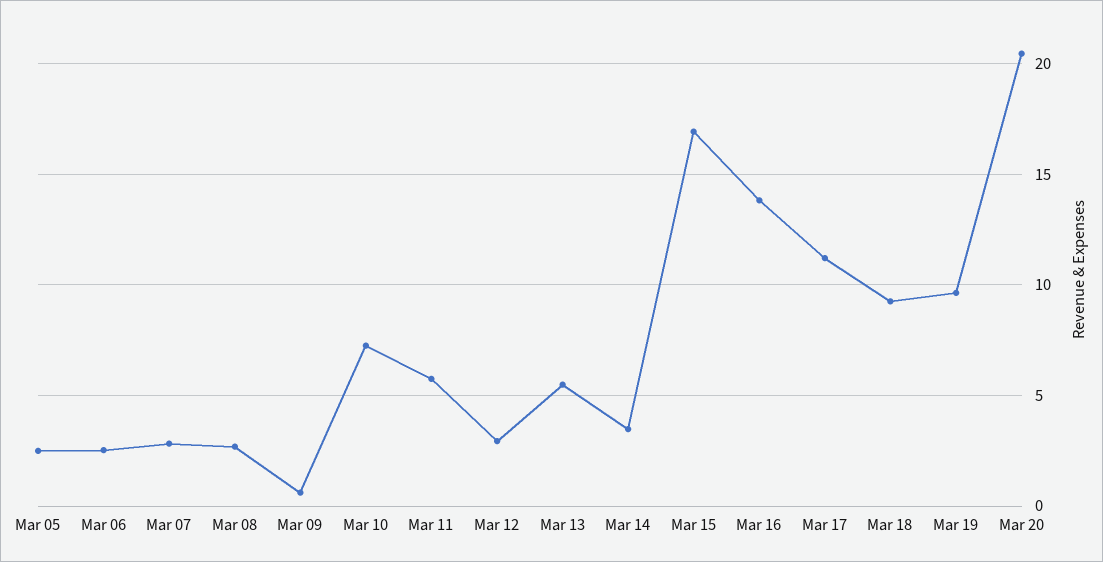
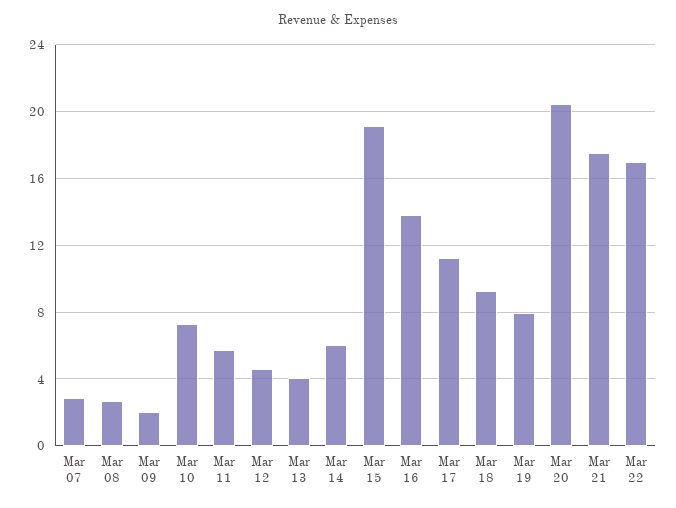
Mar 05: 2.5 -> none
Mar 06: 2.5 -> none
Mar 09: 0.5 -> 2
Mar 12: 3 -> 4.5
Mar 13: 5.5 -> 4
Mar 14: 3.5 -> 6
Mar 15: 17 -> 19
Mar 19: 9.5 -> 8
Mar 21: none -> 17.5
Mar 22: none -> 17

